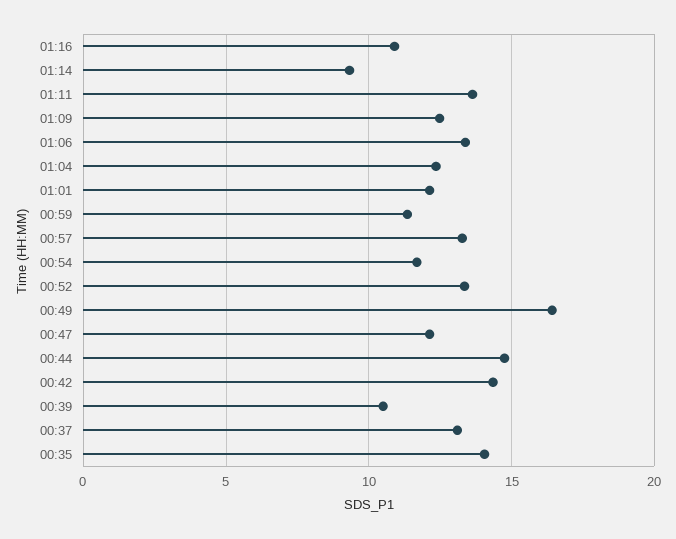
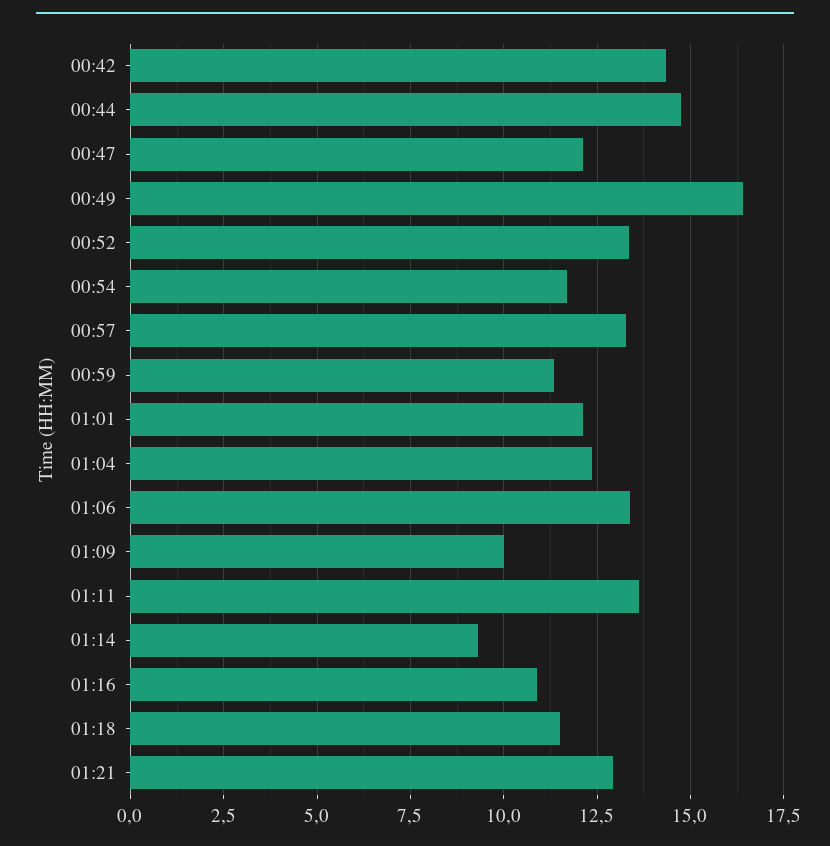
01:09: 12.5 -> 10
00:39: 10.5 -> none
00:37: 13 -> none
00:35: 14 -> none
01:18: none -> 11.5
01:21: none -> 13

